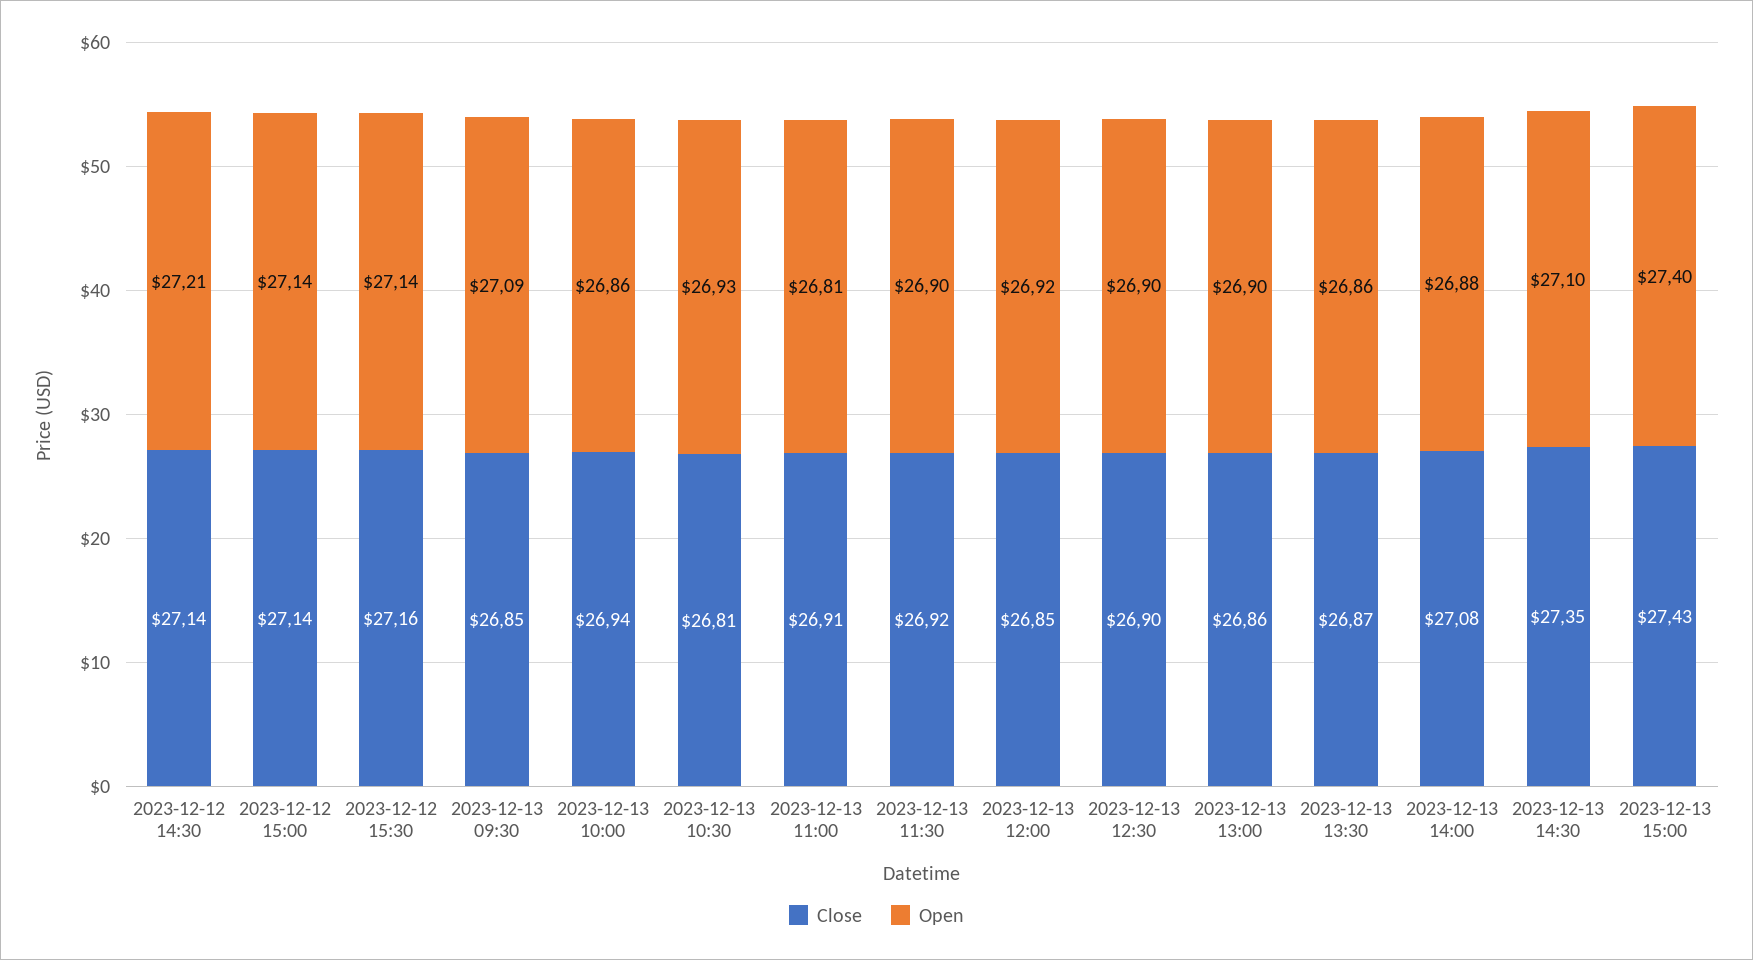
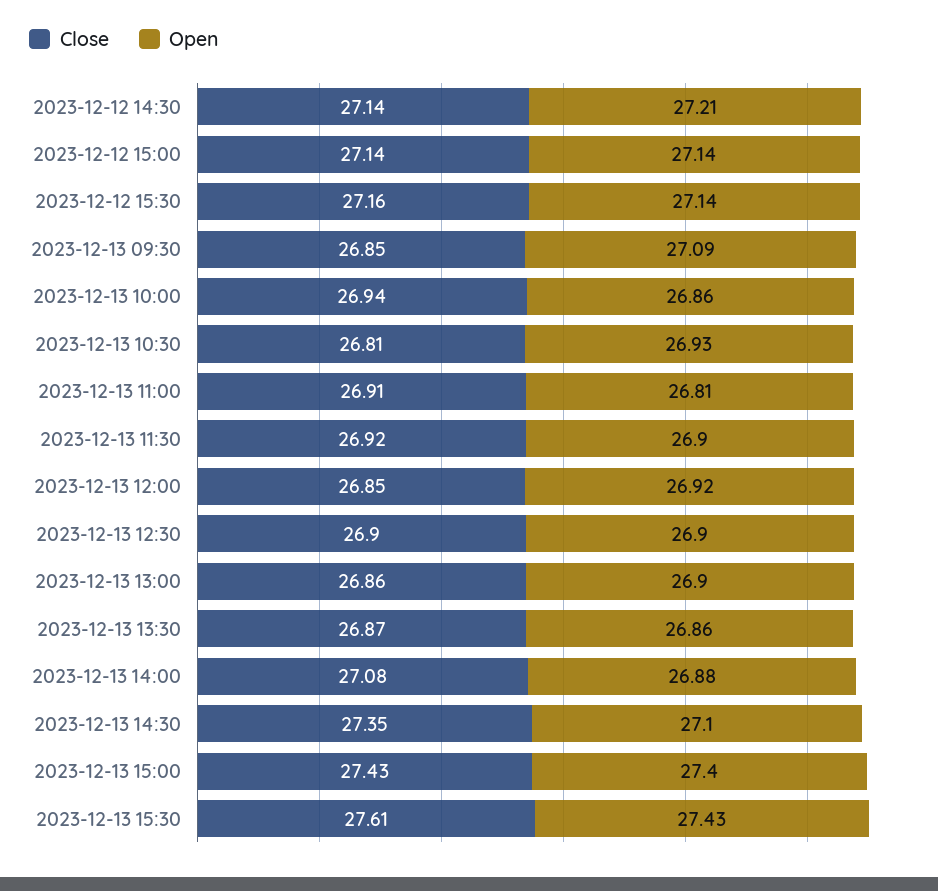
Close, 2023-12-13 15:30: none -> 27.61
Open, 2023-12-13 15:30: none -> 27.43

